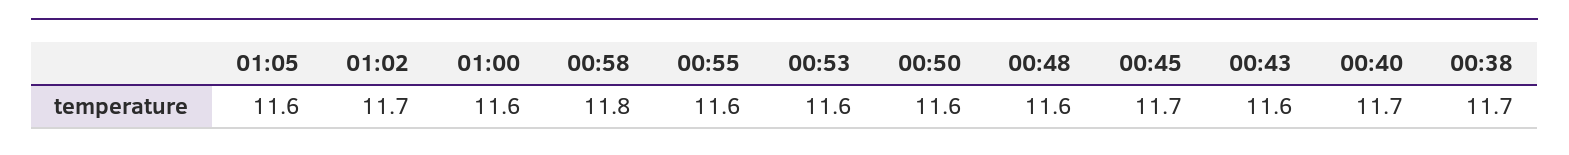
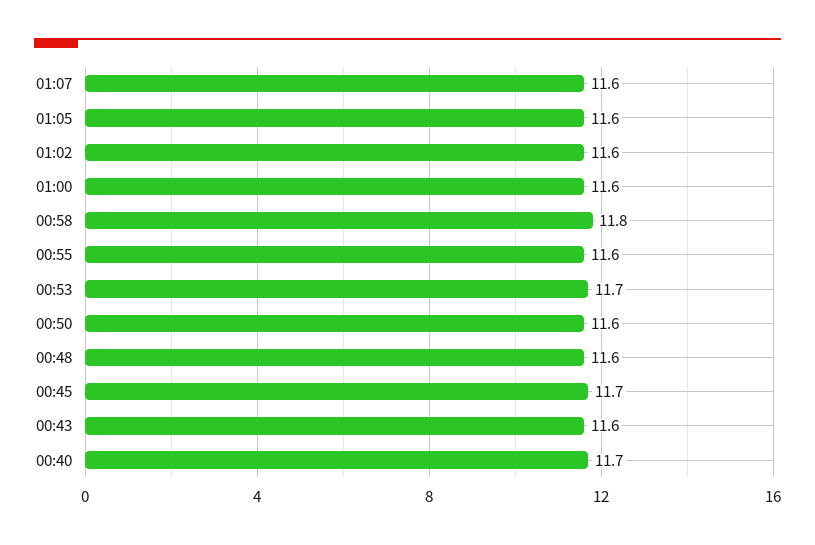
01:02: 11.7 -> 11.6
00:53: 11.6 -> 11.7
00:38: 11.7 -> none
01:07: none -> 11.6

